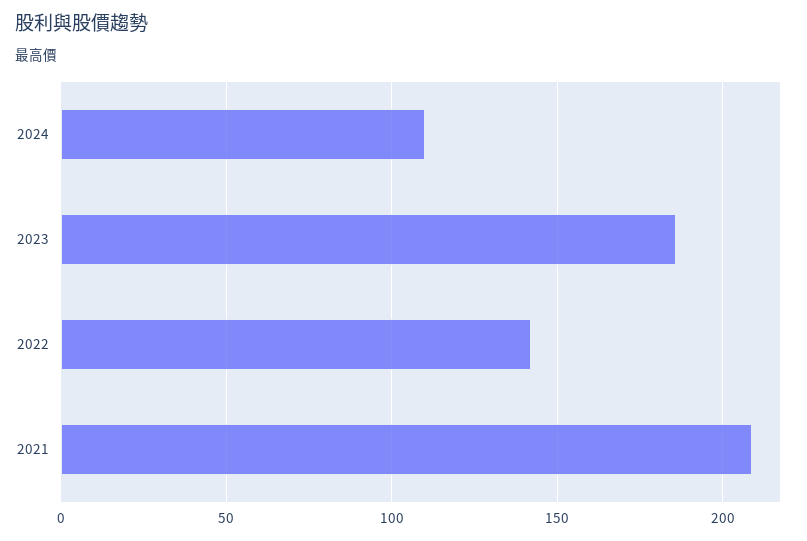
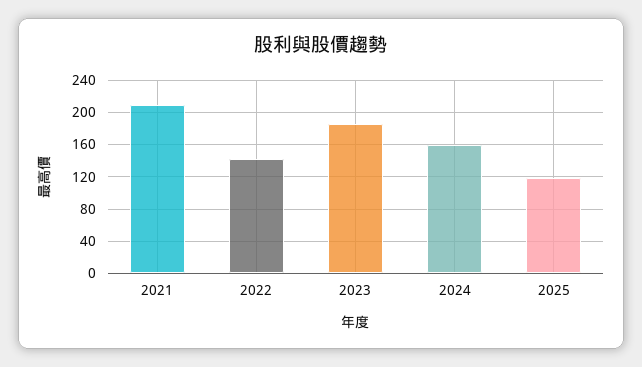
2024: 110 -> 160
2025: none -> 120

